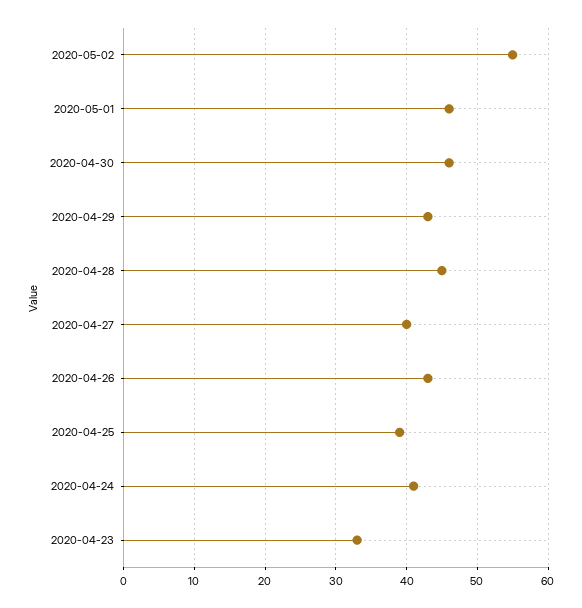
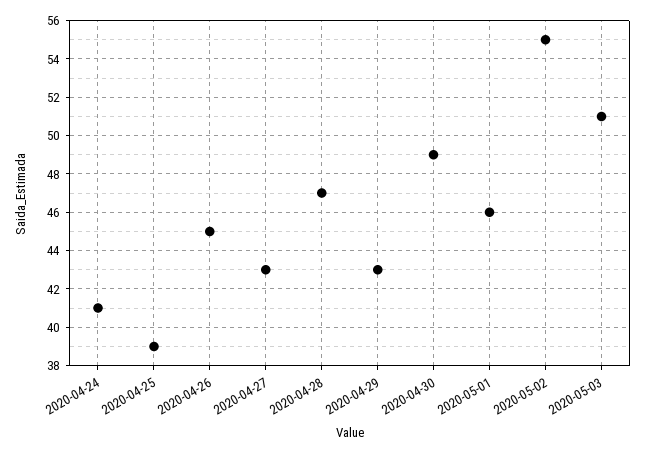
2020-04-30: 46 -> 49
2020-04-28: 45 -> 47
2020-04-27: 40 -> 43
2020-04-26: 43 -> 45
2020-04-23: 33 -> none
2020-05-03: none -> 51

